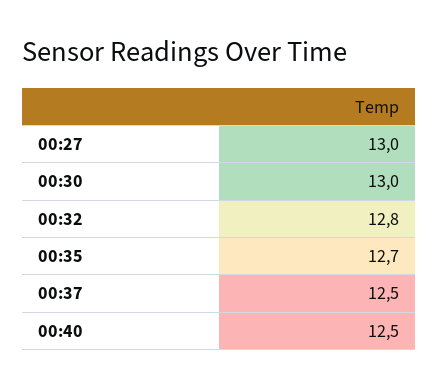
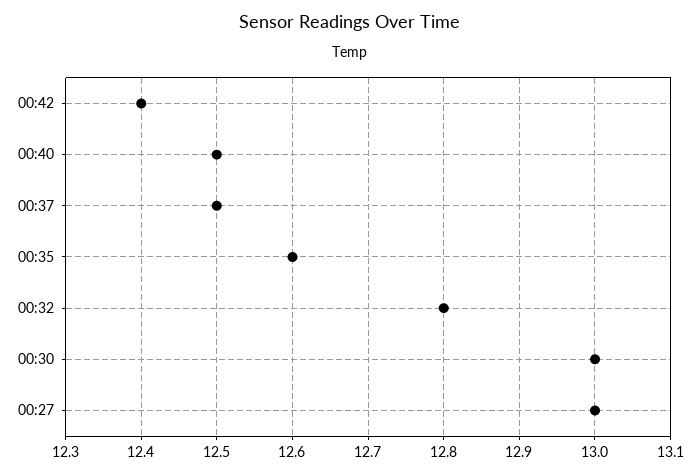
00:35: 12.7 -> 12.6
00:42: none -> 12.4

